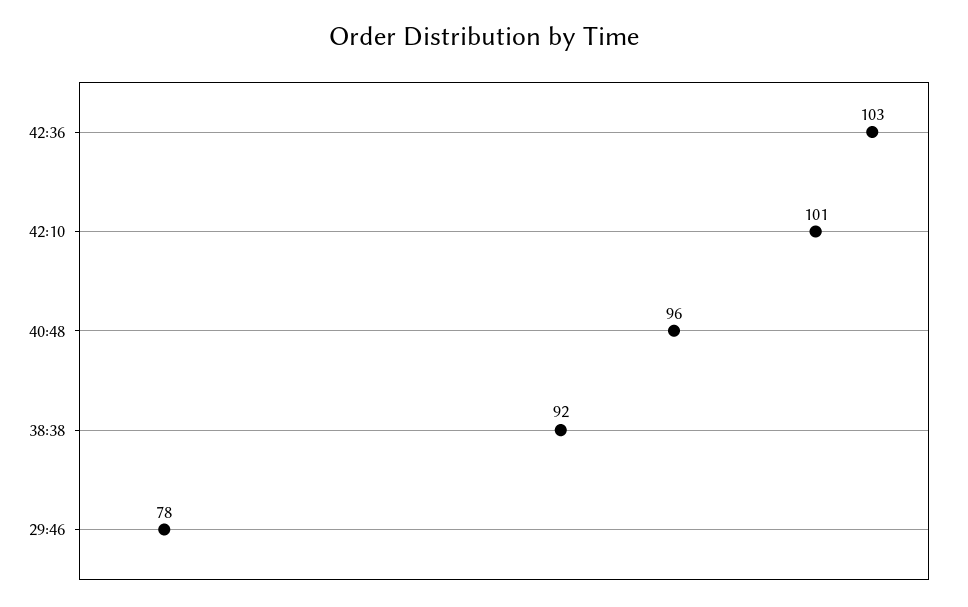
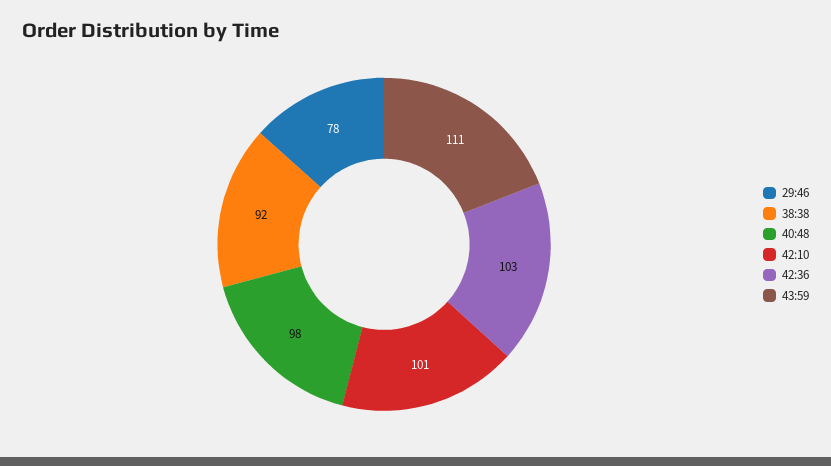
40:48: 96 -> 98
43:59: none -> 111

